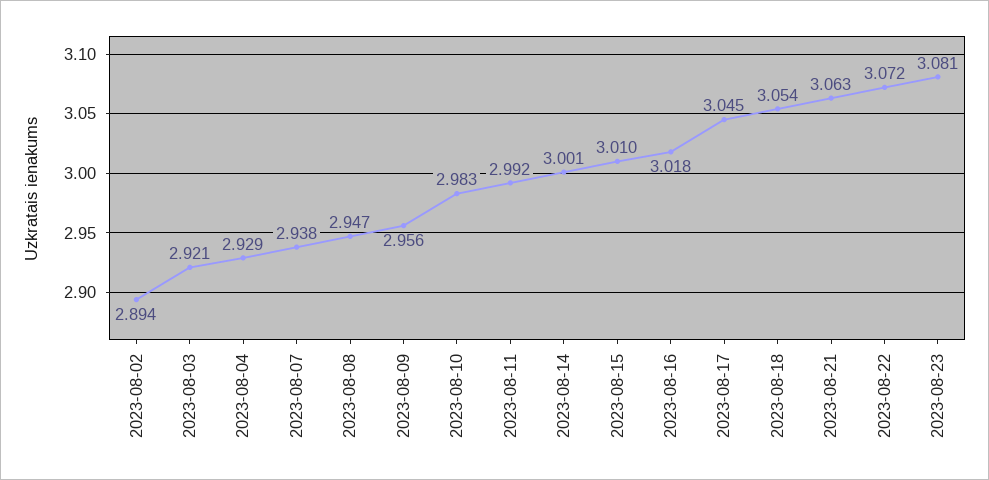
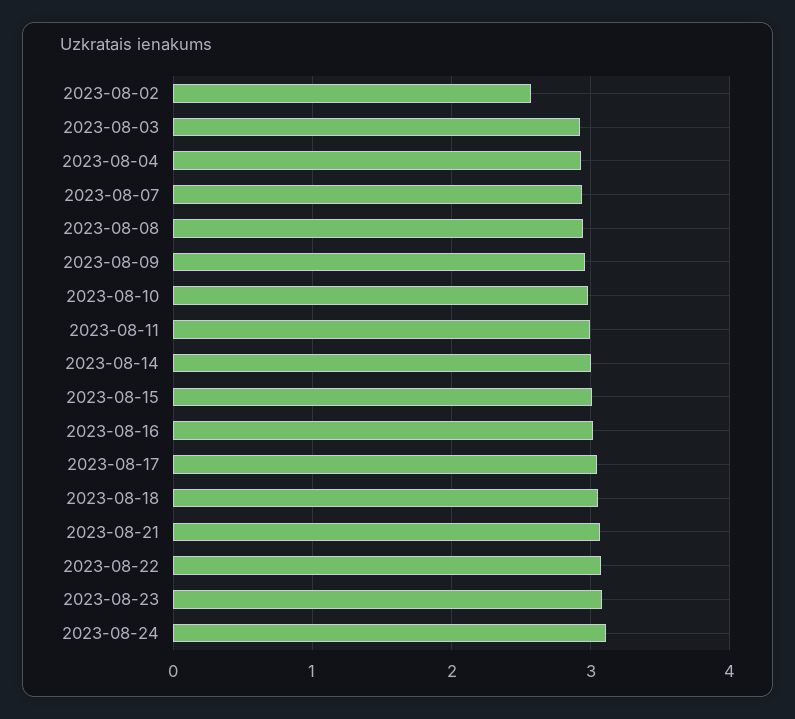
2023-08-02: 2.894 -> 2.6
2023-08-24: none -> 3.1

